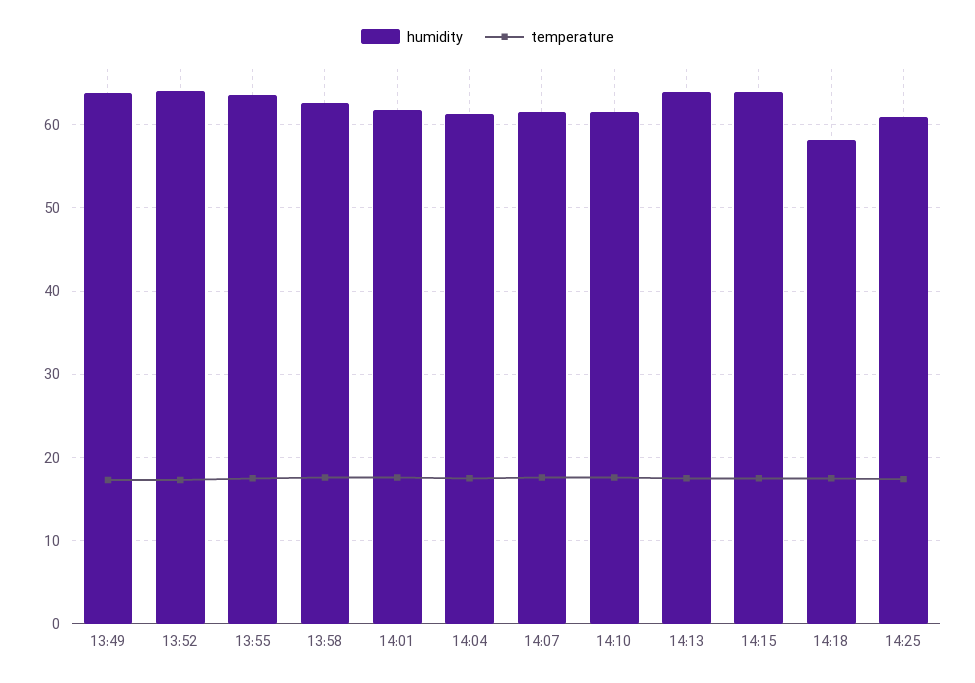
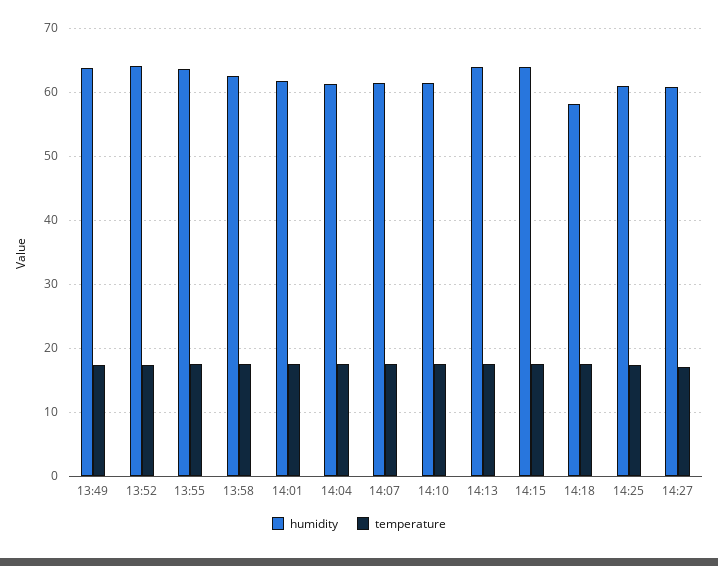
humidity, 14:27: none -> 61
temperature, 14:27: none -> 17

